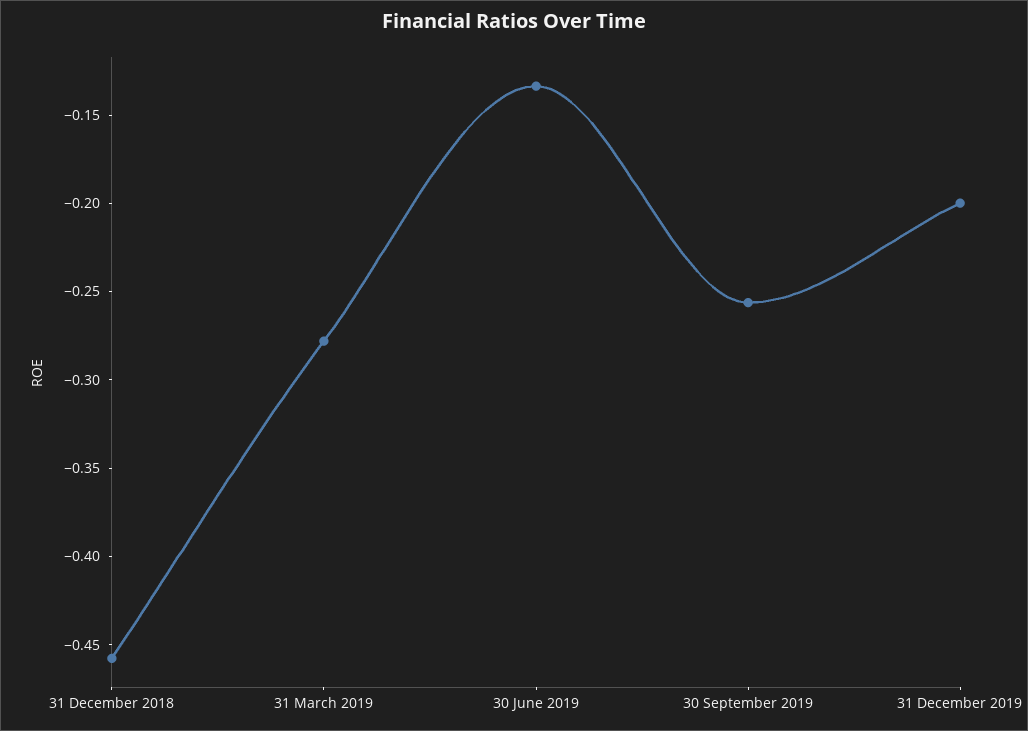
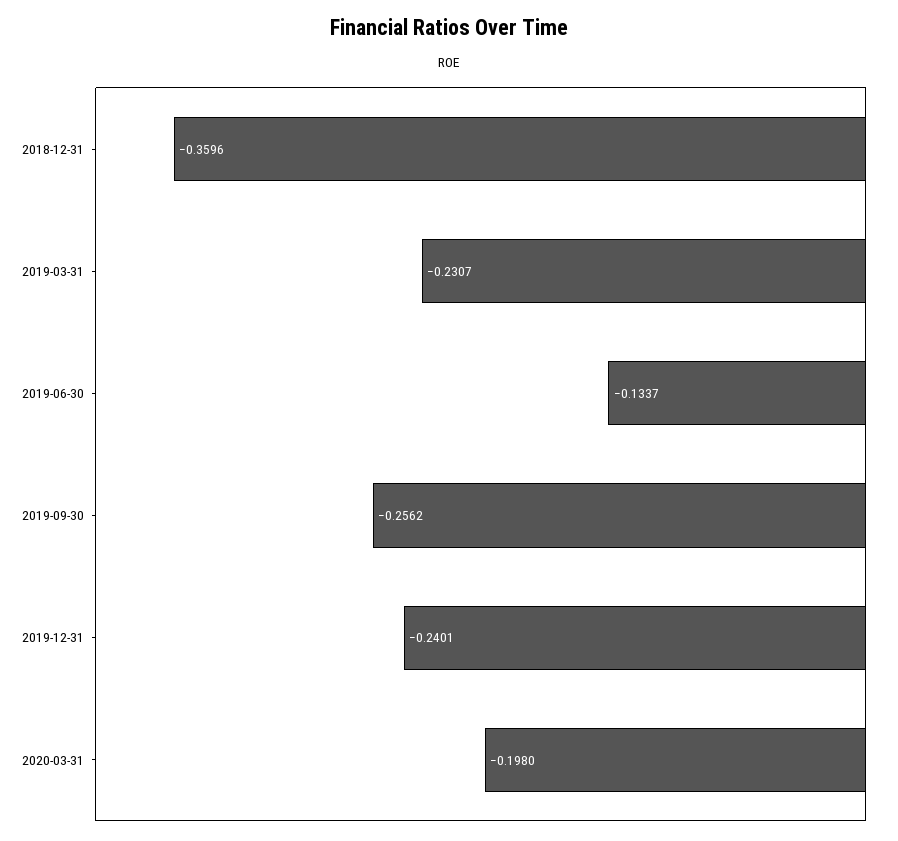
31 December 2018: -0.46 -> -0.3596
31 March 2019: -0.28 -> -0.2307
31 December 2019: -0.2 -> -0.2401
2020-03-31: none -> -0.198

